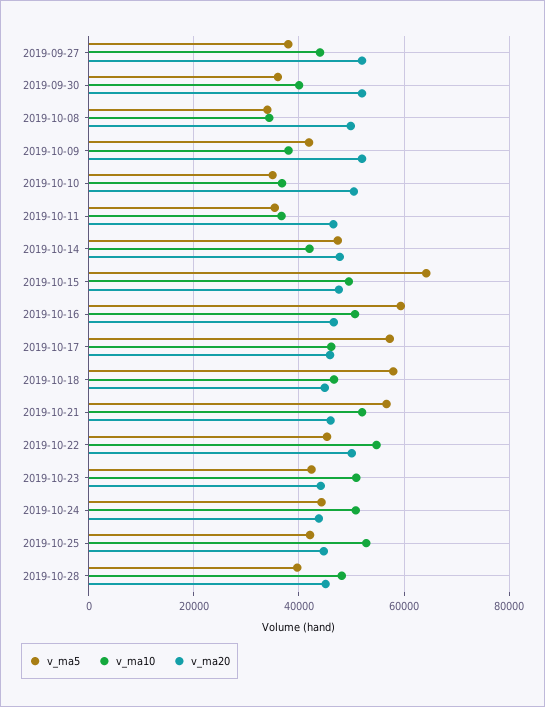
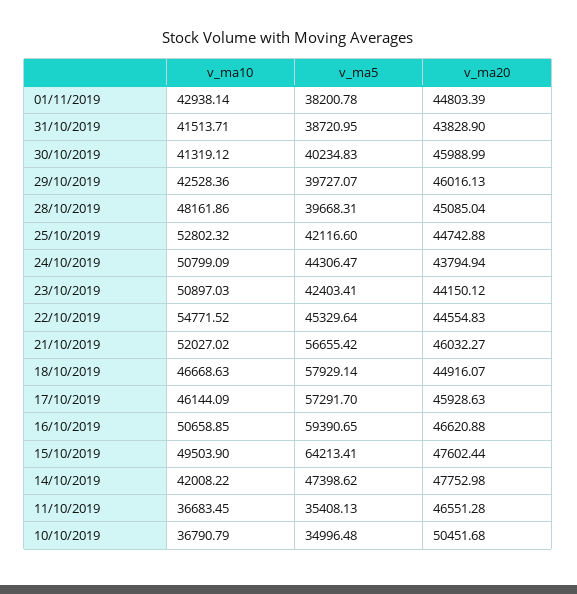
v_ma5, 2019-09-27: 38000 -> none
v_ma10, 2019-09-27: 44000 -> none
v_ma20, 2019-09-27: 52000 -> none
v_ma5, 2019-09-30: 36000 -> none
v_ma10, 2019-09-30: 40000 -> none
v_ma20, 2019-09-30: 52000 -> none
v_ma5, 2019-10-08: 34000 -> none
v_ma10, 2019-10-08: 34000 -> none
v_ma20, 2019-10-08: 50000 -> none
v_ma5, 2019-10-09: 42000 -> none
v_ma10, 2019-10-09: 38000 -> none
v_ma20, 2019-10-09: 52000 -> none
v_ma20, 2019-10-22: 50000 -> 44554.83
v_ma10, 01/11/2019: none -> 42938.14
v_ma5, 01/11/2019: none -> 38200.78
v_ma20, 01/11/2019: none -> 44803.39
v_ma10, 31/10/2019: none -> 41513.71
v_ma5, 31/10/2019: none -> 38720.95
v_ma20, 31/10/2019: none -> 43828.9
v_ma10, 30/10/2019: none -> 41319.12
v_ma5, 30/10/2019: none -> 40234.83
v_ma20, 30/10/2019: none -> 45988.99
v_ma10, 29/10/2019: none -> 42528.36
v_ma5, 29/10/2019: none -> 39727.07
v_ma20, 29/10/2019: none -> 46016.13

